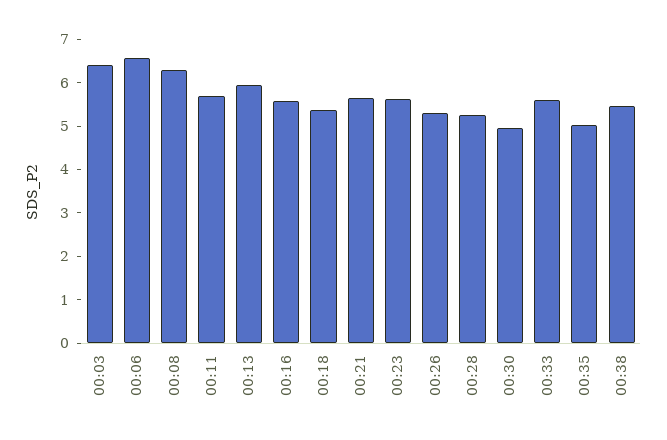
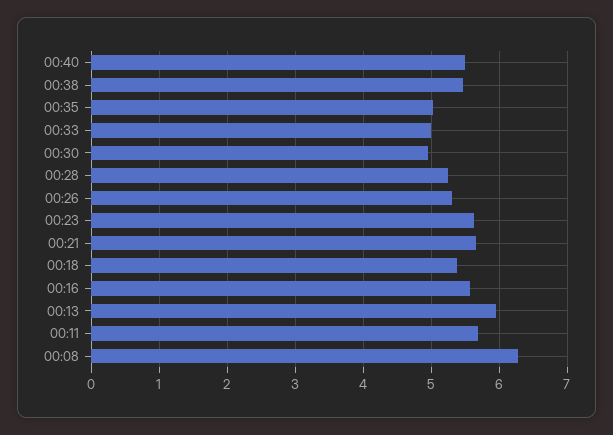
00:03: 6.4 -> none
00:06: 6.6 -> none
00:33: 5.6 -> 5
00:40: none -> 5.5

